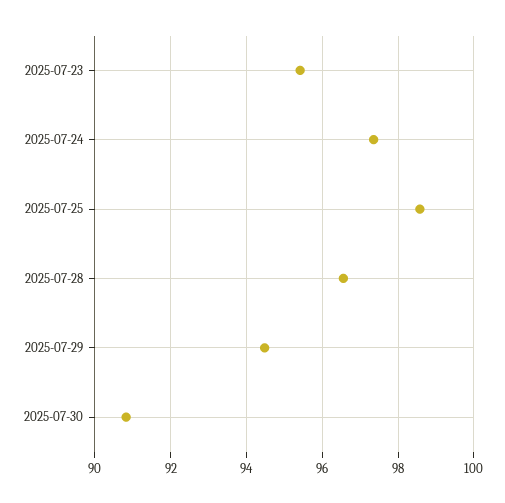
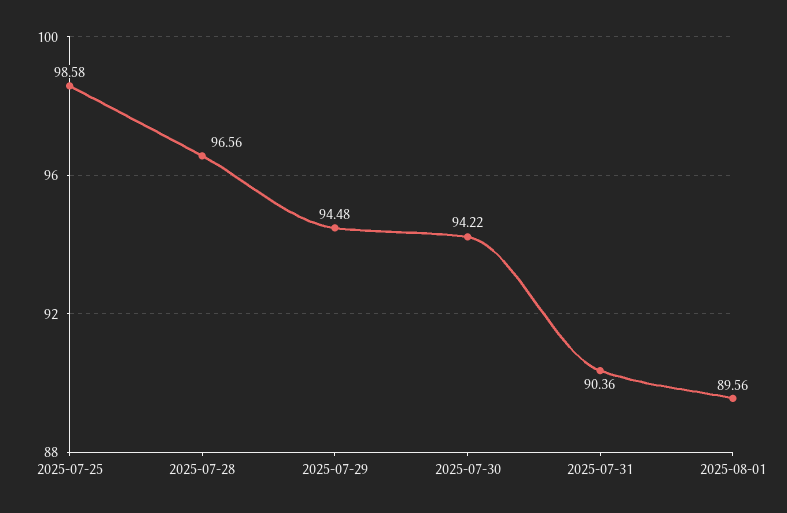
2025-07-23: 95.4 -> none
2025-07-24: 97.4 -> none
2025-07-30: 90.8 -> 94.22
2025-07-31: none -> 90.36
2025-08-01: none -> 89.56

